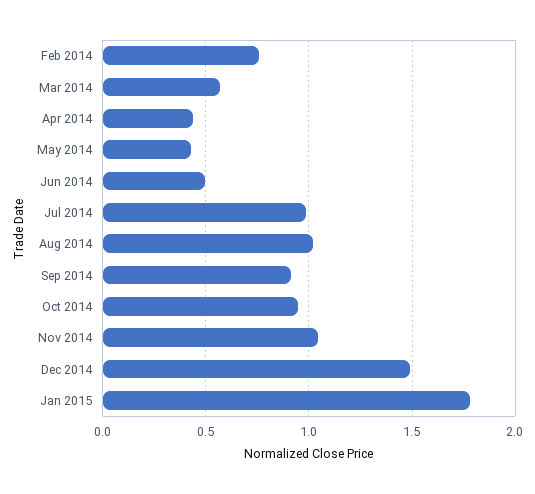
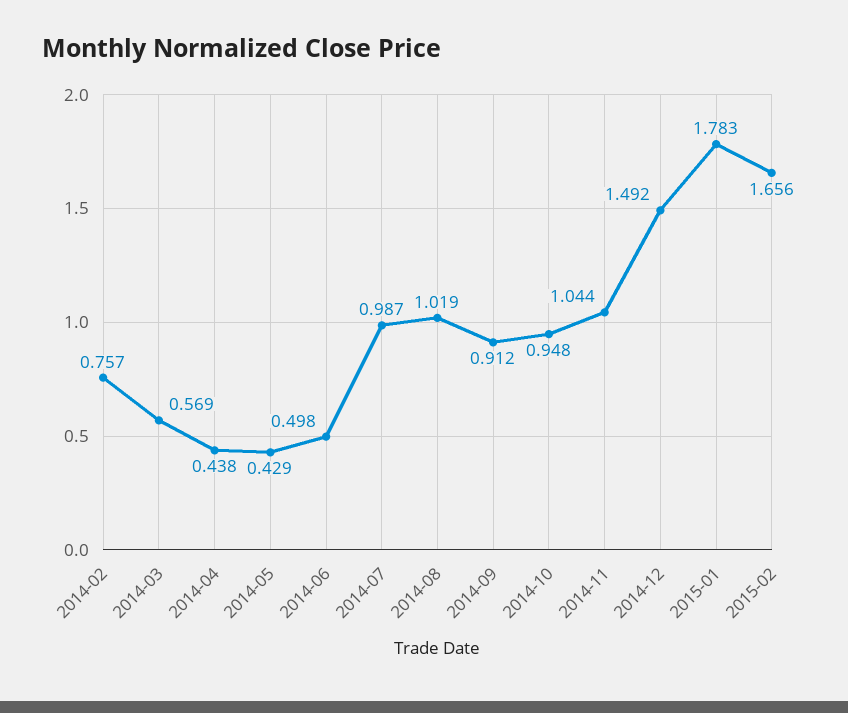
2015-02: none -> 1.656

